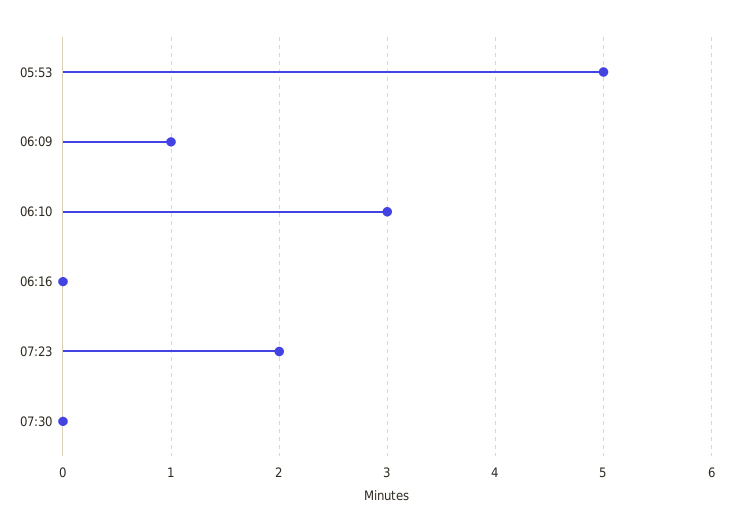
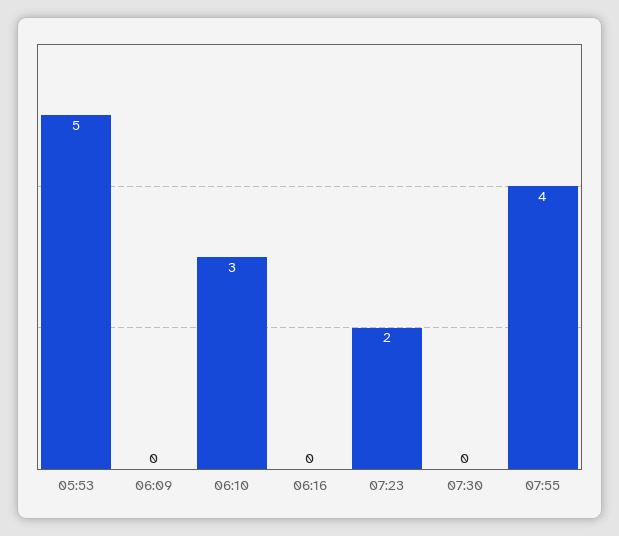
06:09: 1 -> 0
07:55: none -> 4

